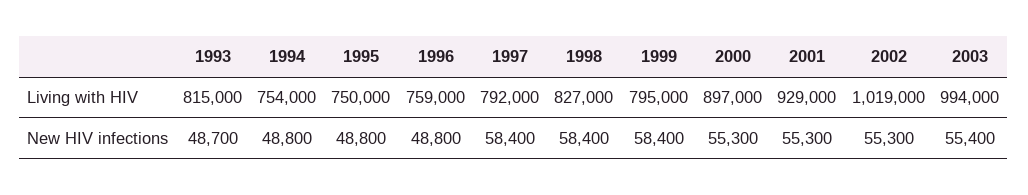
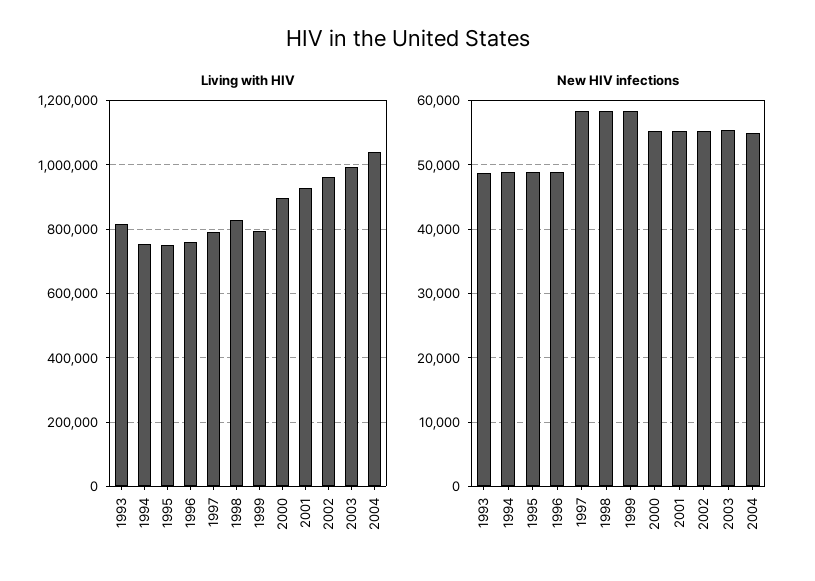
Living with HIV, 2002: 1019000 -> 960000
Living with HIV, 2004: none -> 1040000
New HIV infections, 2004: none -> 55000

